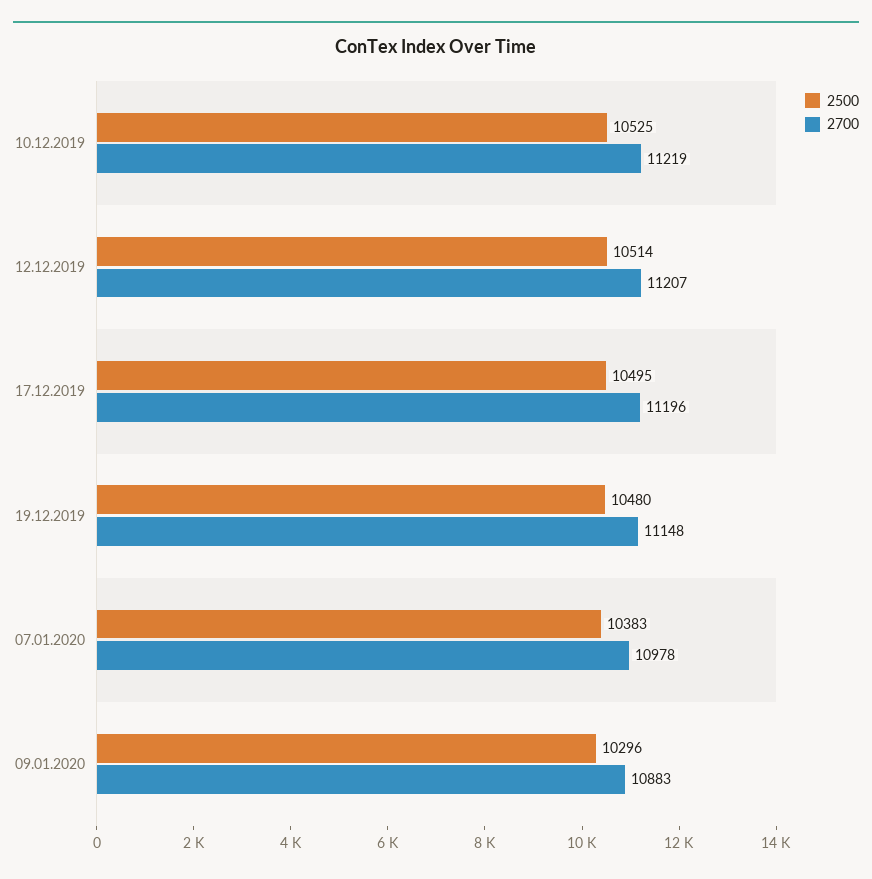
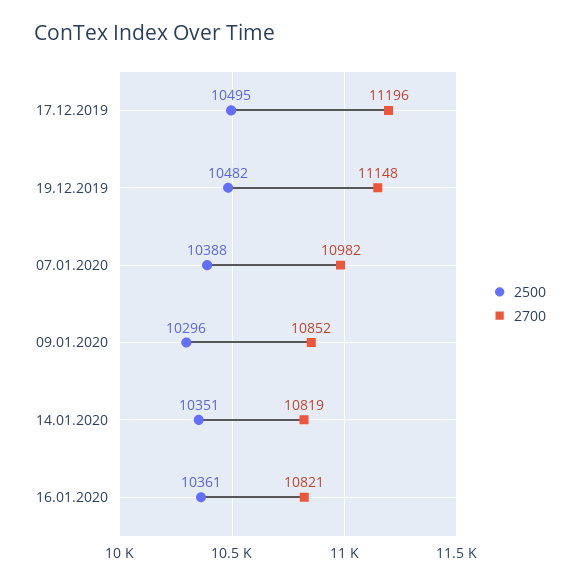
2500, 10.12.2019: 10525 -> none
2700, 10.12.2019: 11219 -> none
2500, 12.12.2019: 10514 -> none
2700, 12.12.2019: 11207 -> none
2500, 19.12.2019: 10480 -> 10482
2500, 07.01.2020: 10383 -> 10388
2700, 07.01.2020: 10978 -> 10982
2700, 09.01.2020: 10883 -> 10852
2500, 14.01.2020: none -> 10351
2700, 14.01.2020: none -> 10819
2500, 16.01.2020: none -> 10361
2700, 16.01.2020: none -> 10821

